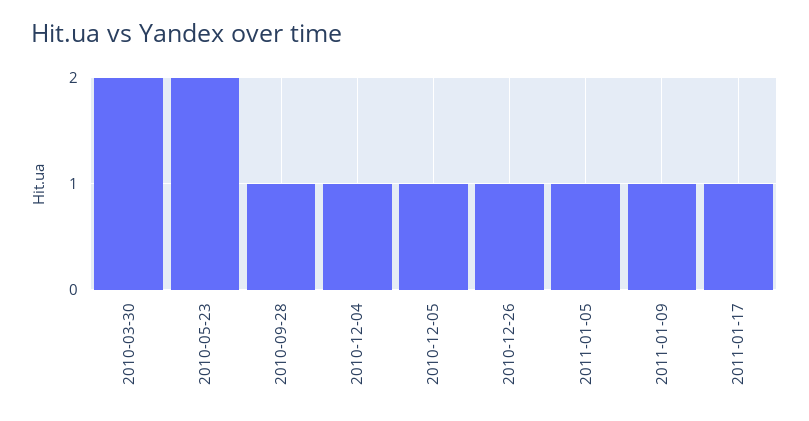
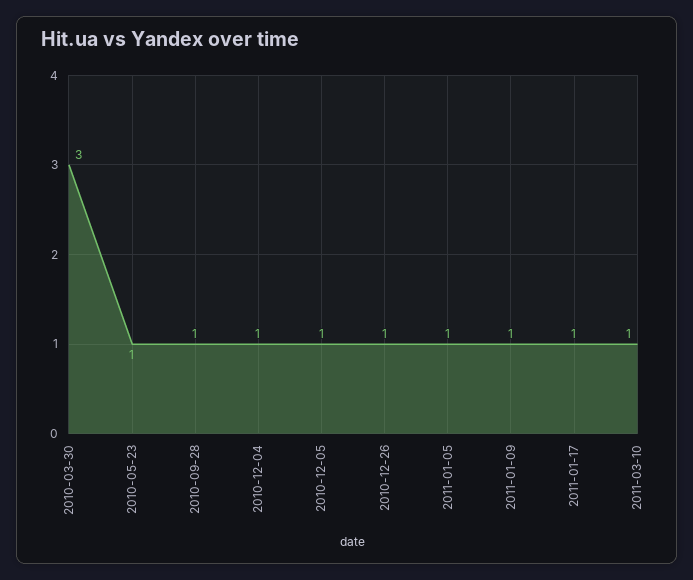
2010-03-30: 2 -> 3
2010-05-23: 2 -> 1
2011-03-10: none -> 1

